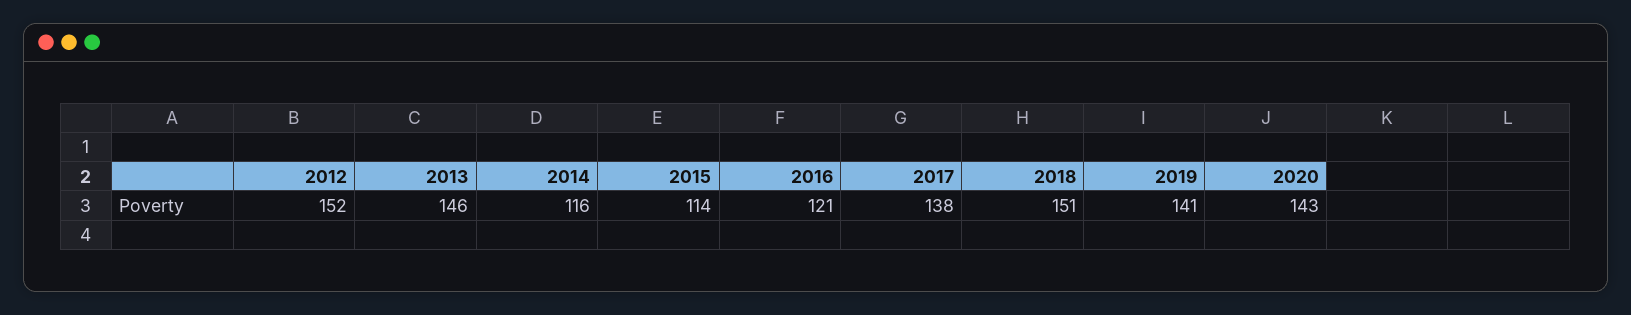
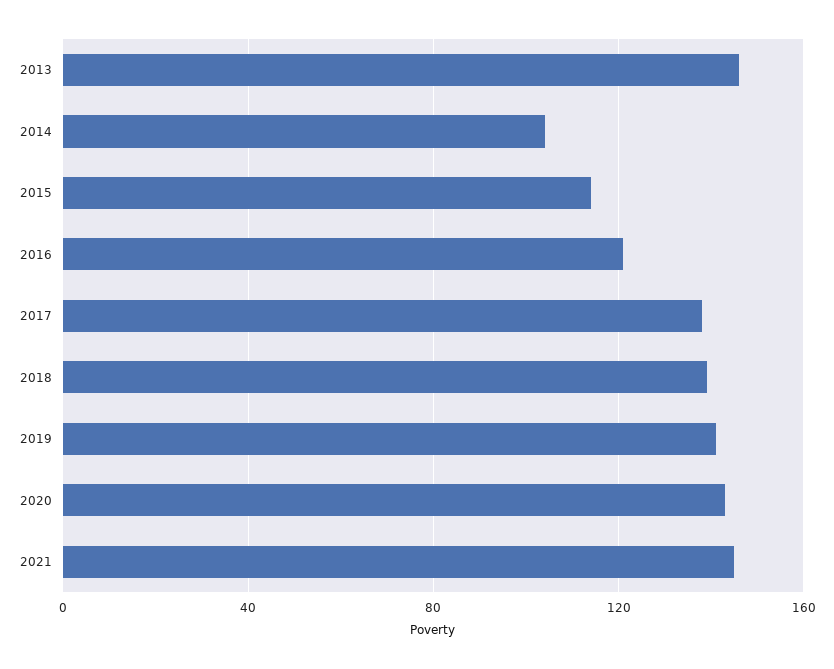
2012: 152 -> none
2014: 116 -> 105
2018: 151 -> 140
2021: none -> 145

